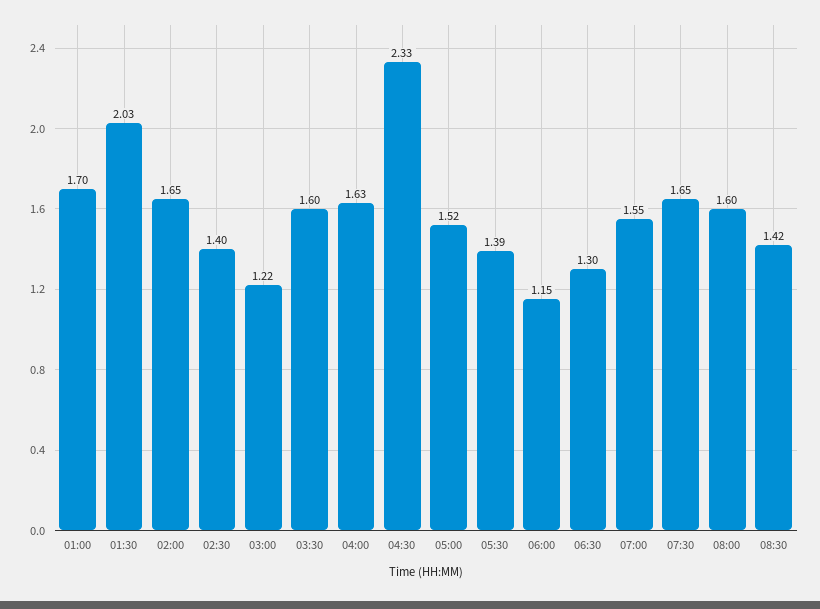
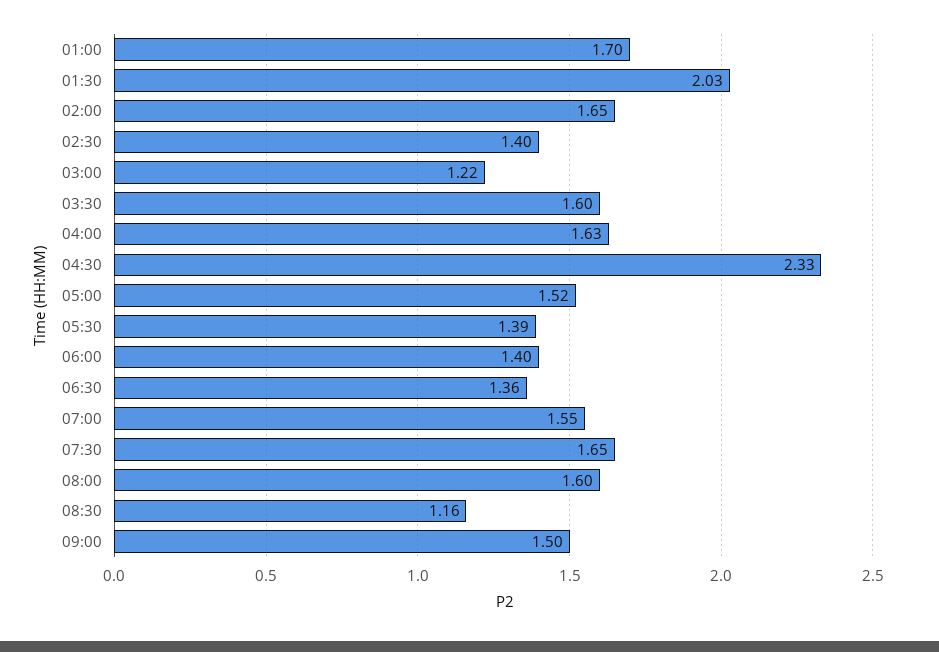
06:00: 1.15 -> 1.4
06:30: 1.3 -> 1.36
08:30: 1.42 -> 1.16
09:00: none -> 1.5

